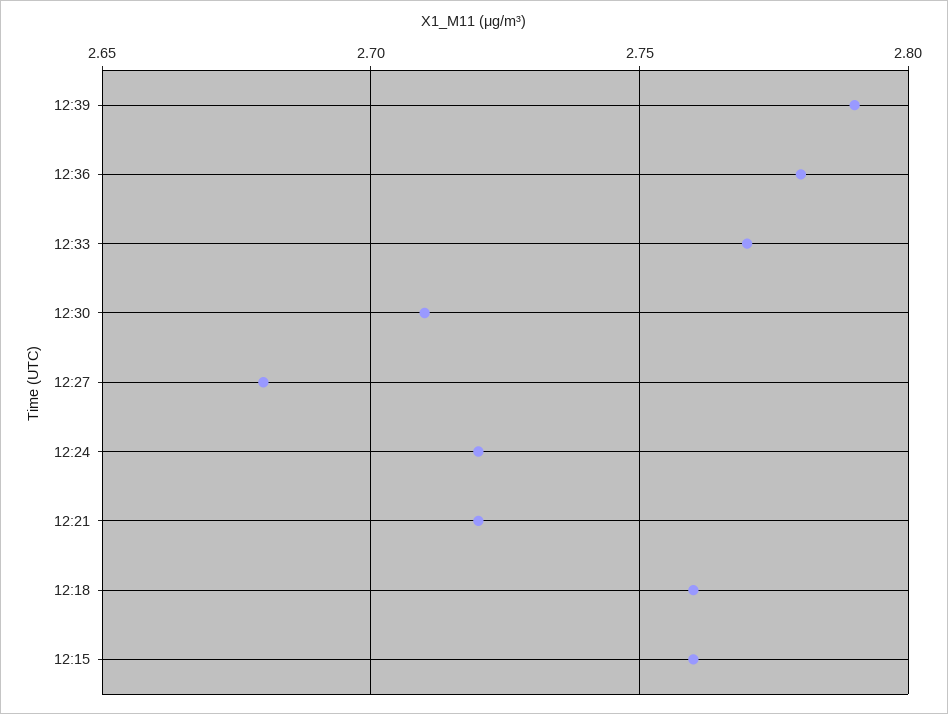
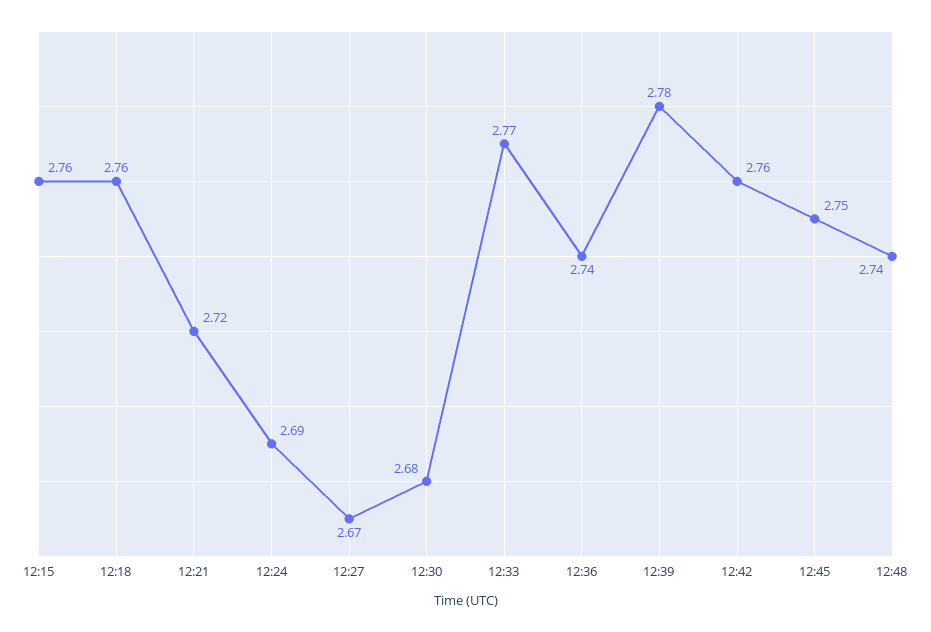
12:39: 2.79 -> 2.78
12:36: 2.78 -> 2.74
12:30: 2.71 -> 2.68
12:27: 2.68 -> 2.67
12:24: 2.72 -> 2.69
12:42: none -> 2.76
12:45: none -> 2.75
12:48: none -> 2.74

